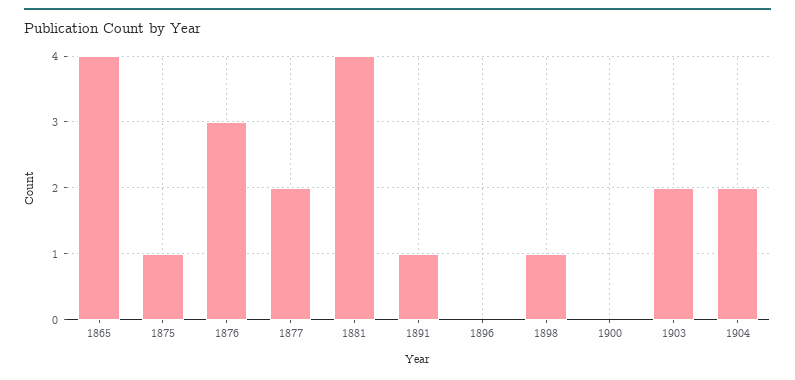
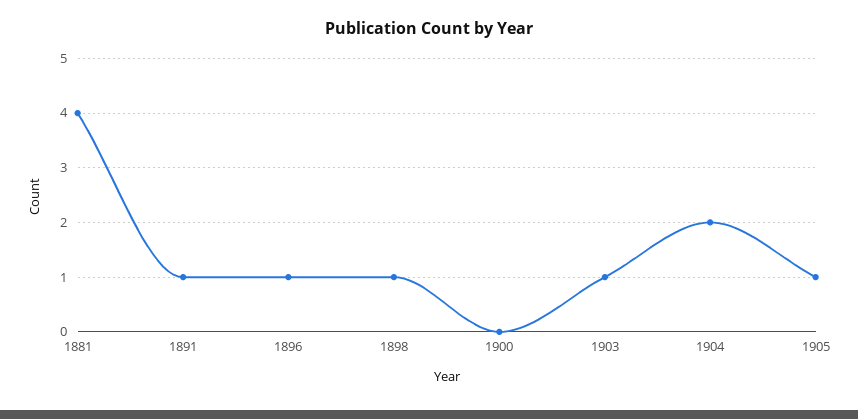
1865: 4 -> none
1875: 1 -> none
1876: 3 -> none
1877: 2 -> none
1896: 0 -> 1
1903: 2 -> 1
1905: none -> 1

